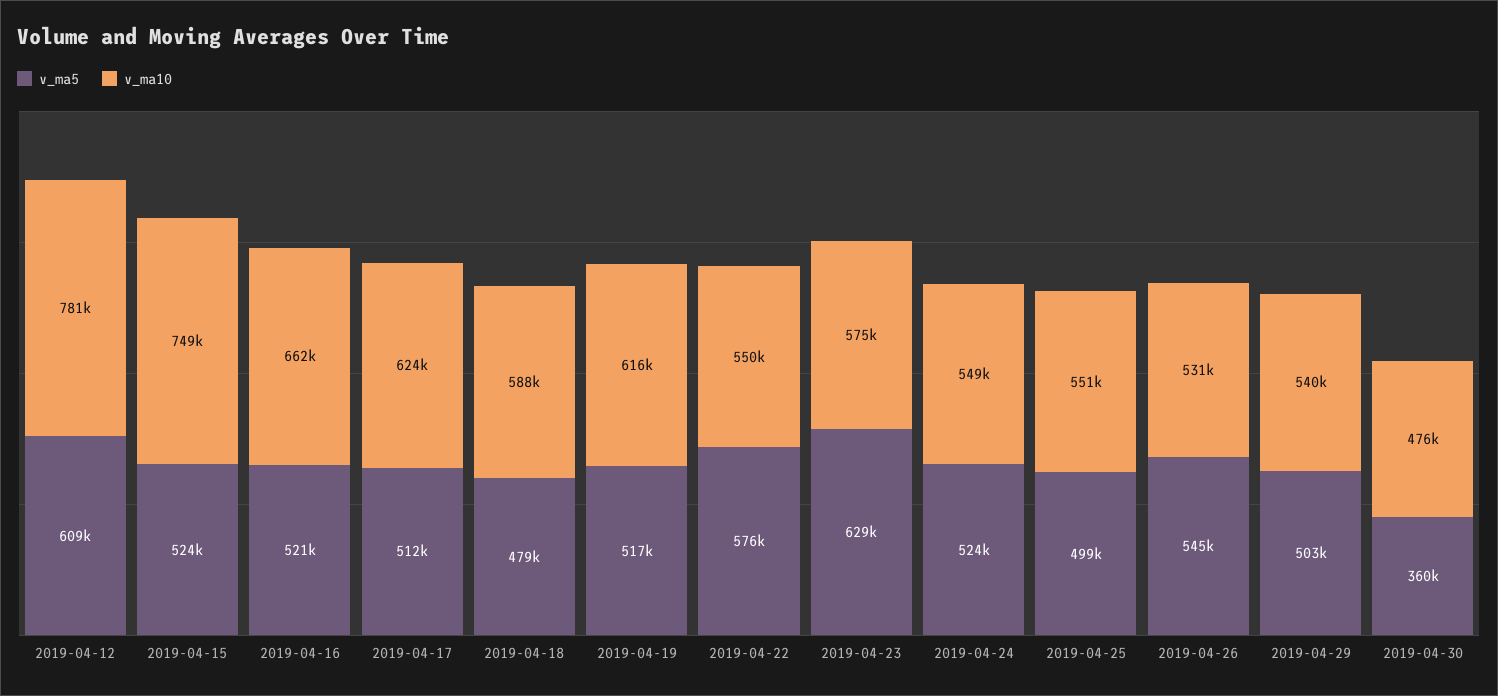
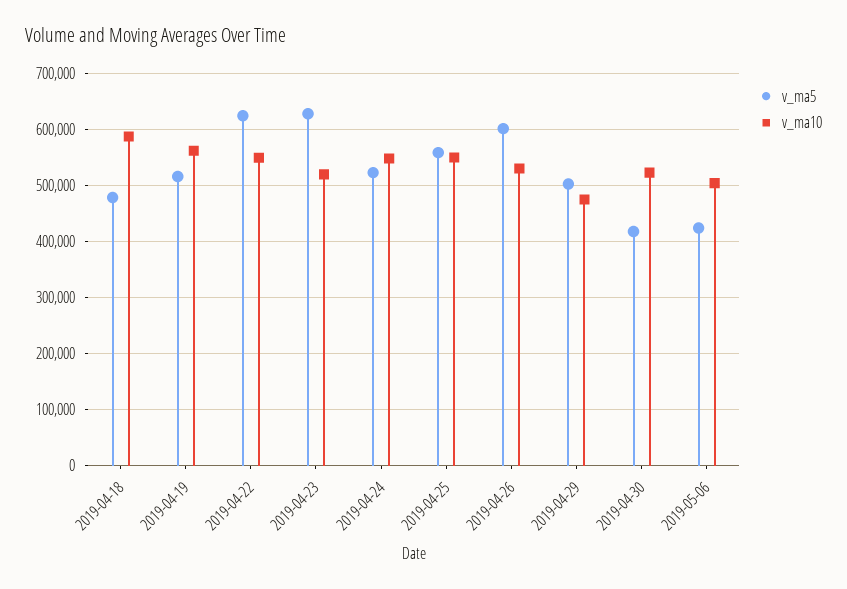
v_ma5, 2019-04-12: 609000 -> none
v_ma10, 2019-04-12: 781000 -> none
v_ma5, 2019-04-15: 524000 -> none
v_ma10, 2019-04-15: 749000 -> none
v_ma5, 2019-04-16: 521000 -> none
v_ma10, 2019-04-16: 662000 -> none
v_ma5, 2019-04-17: 512000 -> none
v_ma10, 2019-04-17: 624000 -> none
v_ma10, 2019-04-19: 616000 -> 560000
v_ma5, 2019-04-22: 576000 -> 620000
v_ma10, 2019-04-23: 575000 -> 520000
v_ma5, 2019-04-25: 499000 -> 560000
v_ma5, 2019-04-26: 545000 -> 600000
v_ma10, 2019-04-29: 540000 -> 480000
v_ma5, 2019-04-30: 360000 -> 420000
v_ma10, 2019-04-30: 476000 -> 520000
v_ma5, 2019-05-06: none -> 420000
v_ma10, 2019-05-06: none -> 500000

